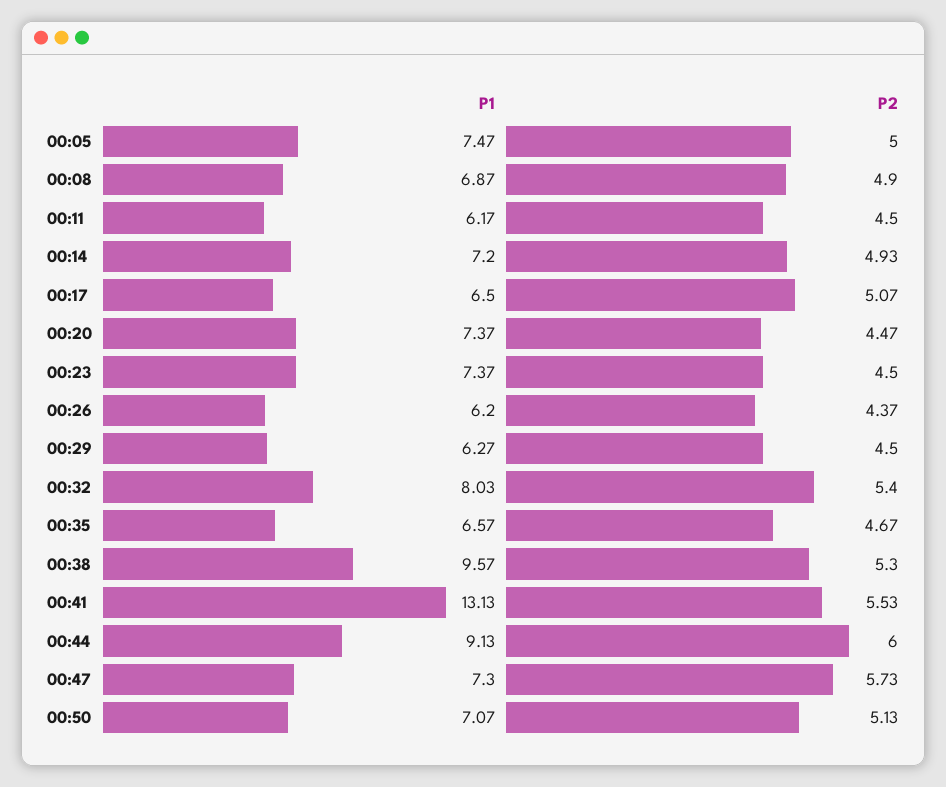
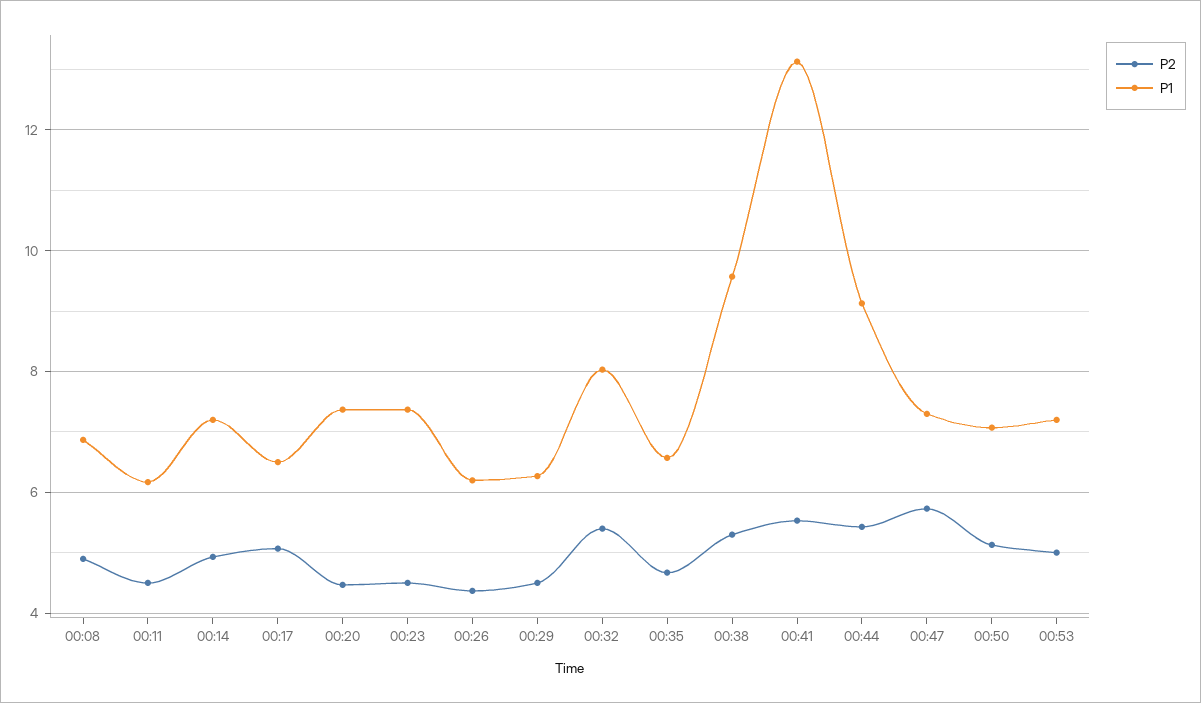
P1, 00:05: 7.47 -> none
P2, 00:05: 5 -> none
P2, 00:44: 6 -> 5.4
P2, 00:53: none -> 5
P1, 00:53: none -> 7.2

